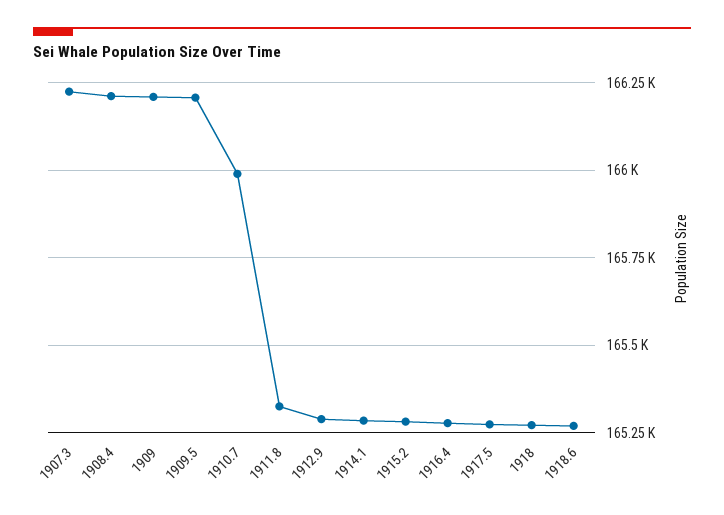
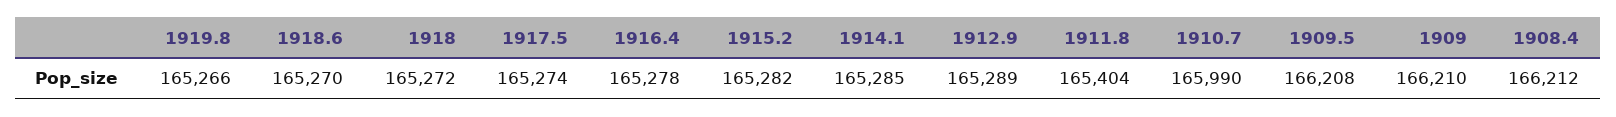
1907.3: 166225 -> none
1911.8: 165325 -> 165404
1919.8: none -> 165266

